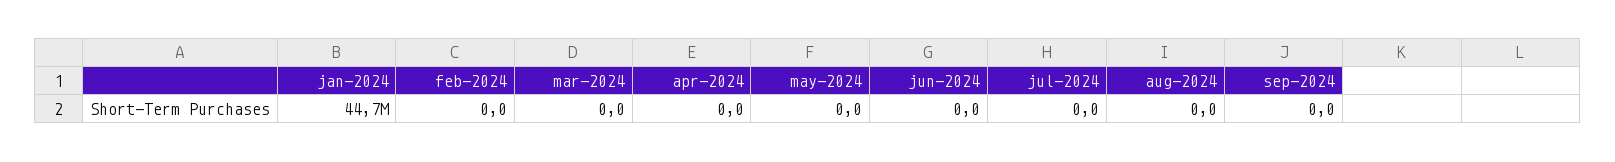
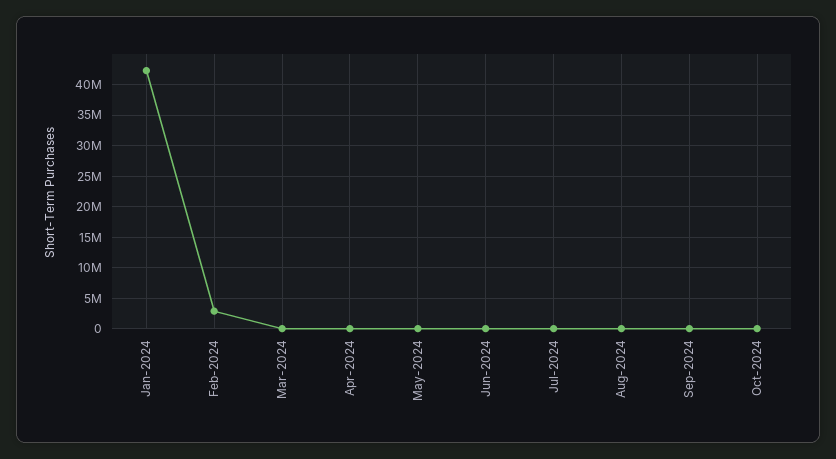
jan-2024: 44700000 -> 42000000
feb-2024: 0 -> 3000000
Oct-2024: none -> 0

